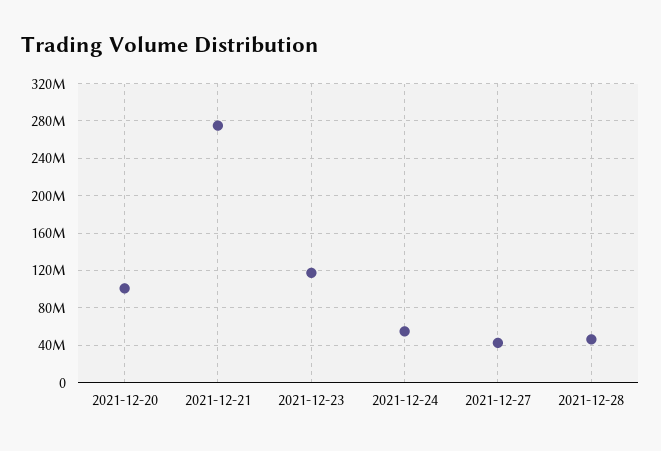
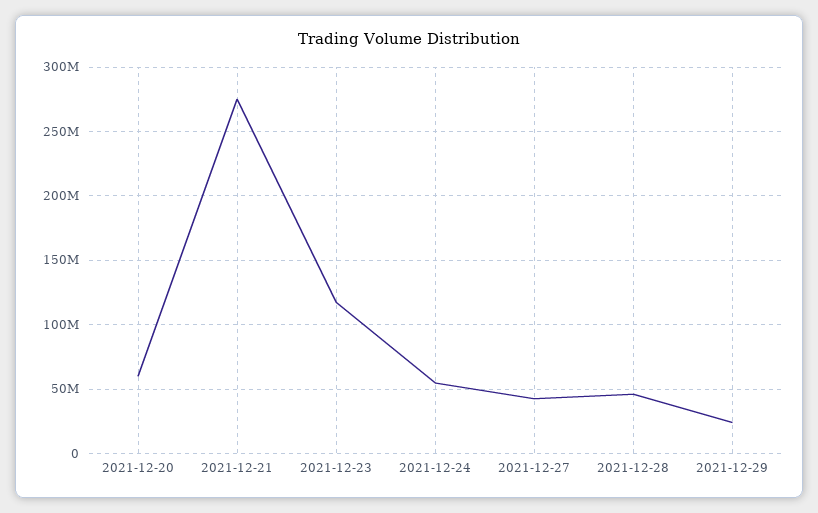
2021-12-20: 100000000 -> 60000000
2021-12-29: none -> 25000000

